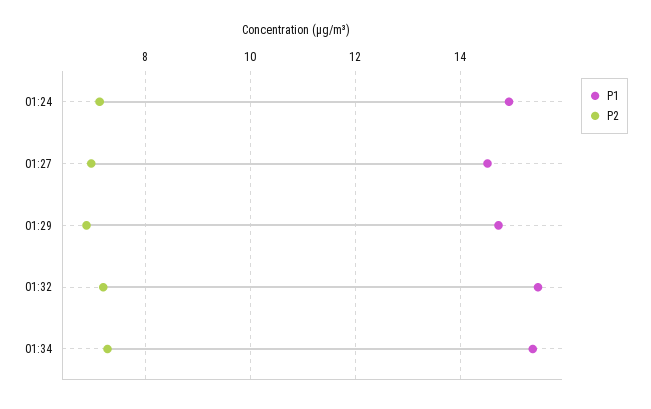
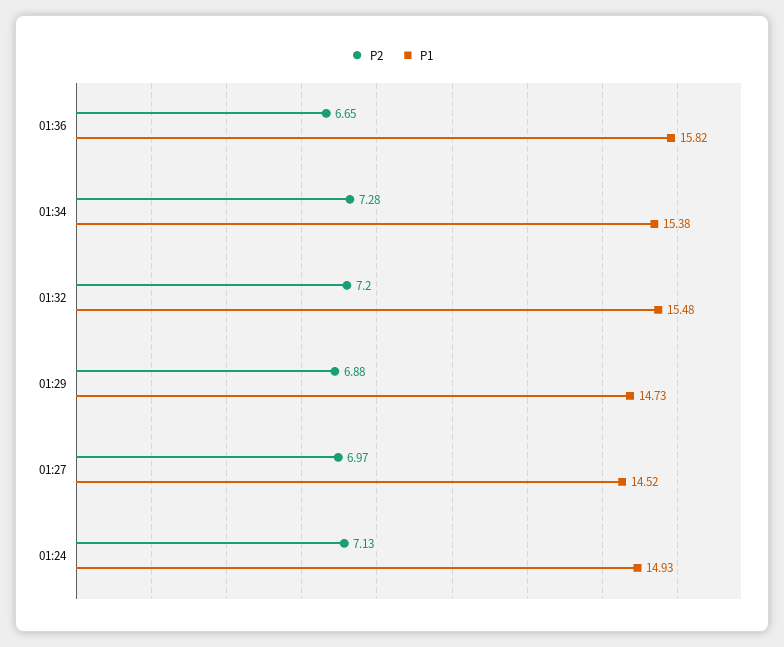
P2, 01:36: none -> 6.65
P1, 01:36: none -> 15.82

